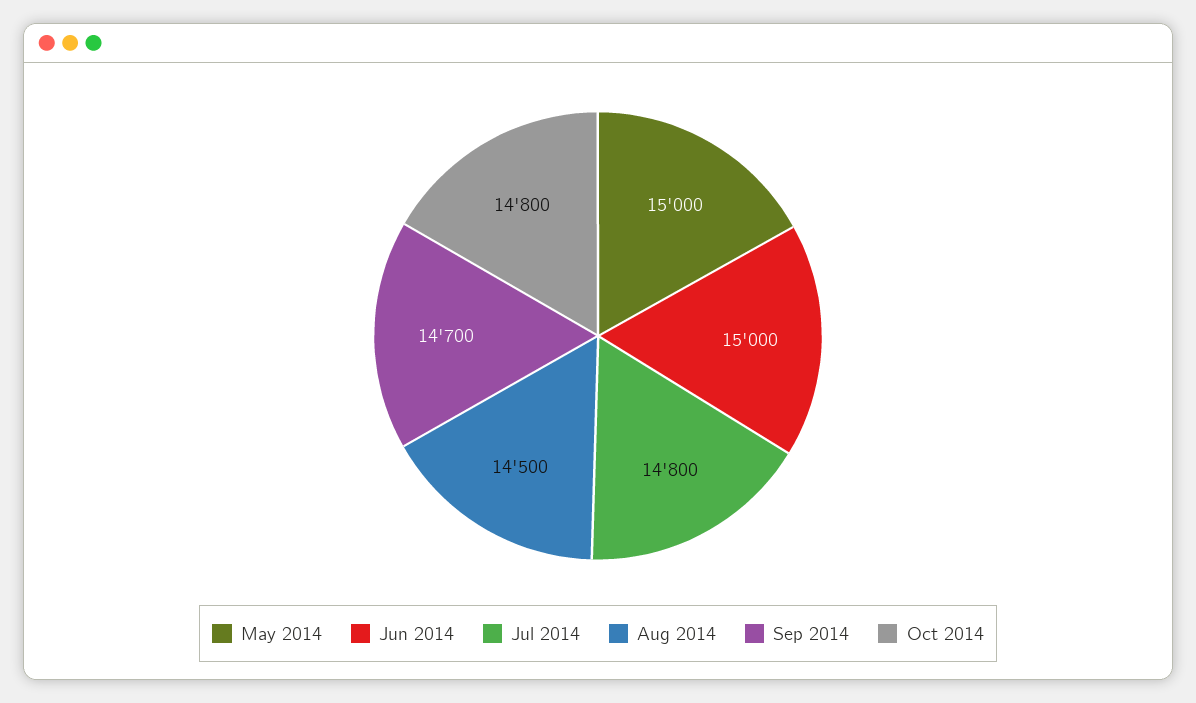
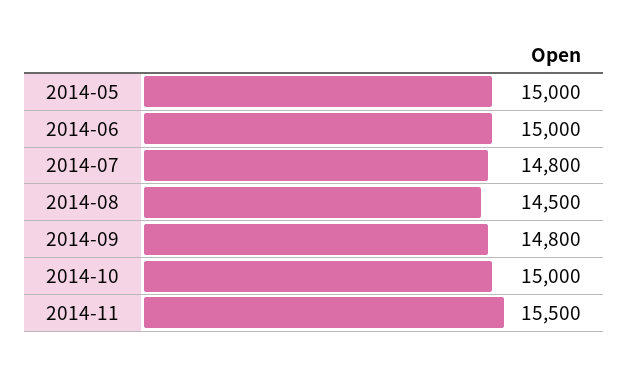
Sep 2014: 14700 -> 14800
Oct 2014: 14800 -> 15000
2014-11: none -> 15500

